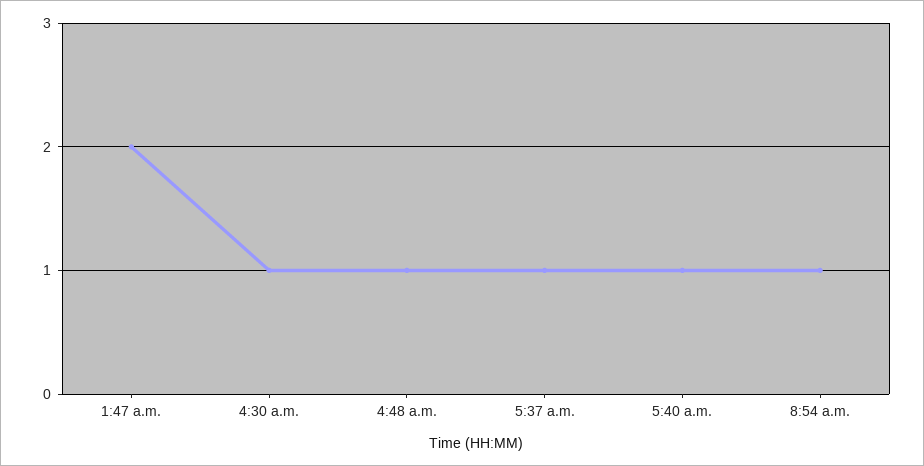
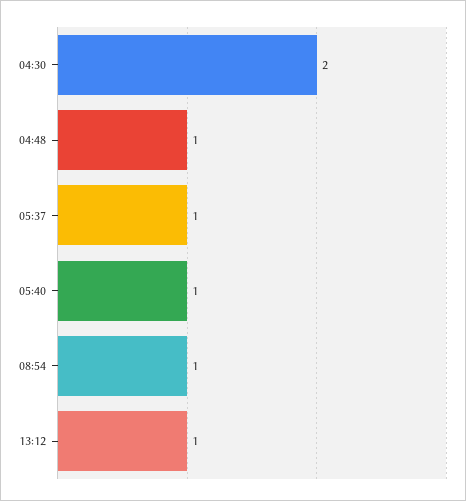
1:47 a.m.: 2 -> none
4:30 a.m.: 1 -> 2
13:12: none -> 1

